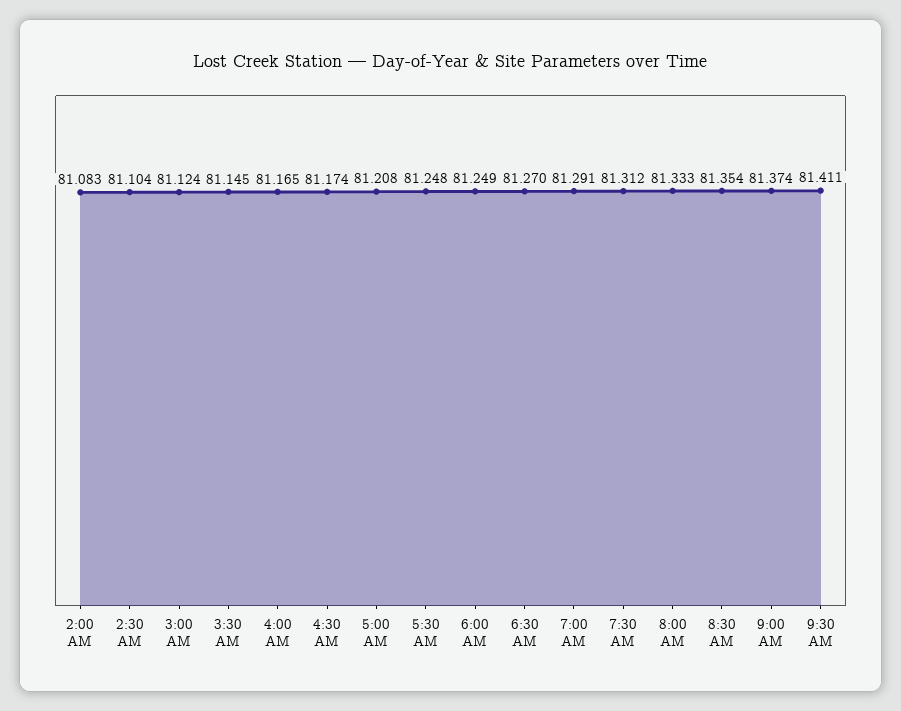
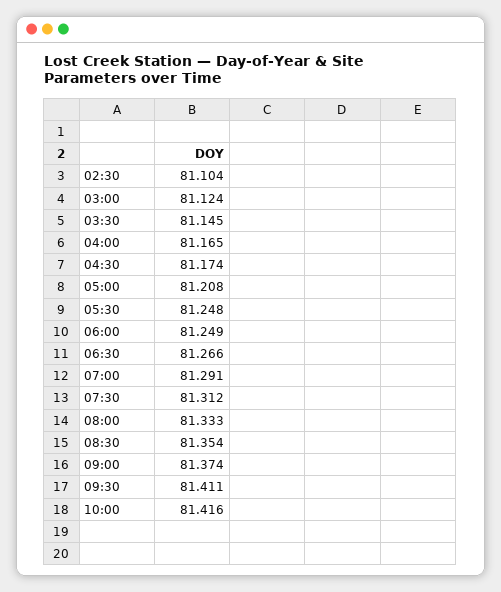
2:00 AM: 81.083 -> none
6:30 AM: 81.27 -> 81.266
10:00: none -> 81.416

